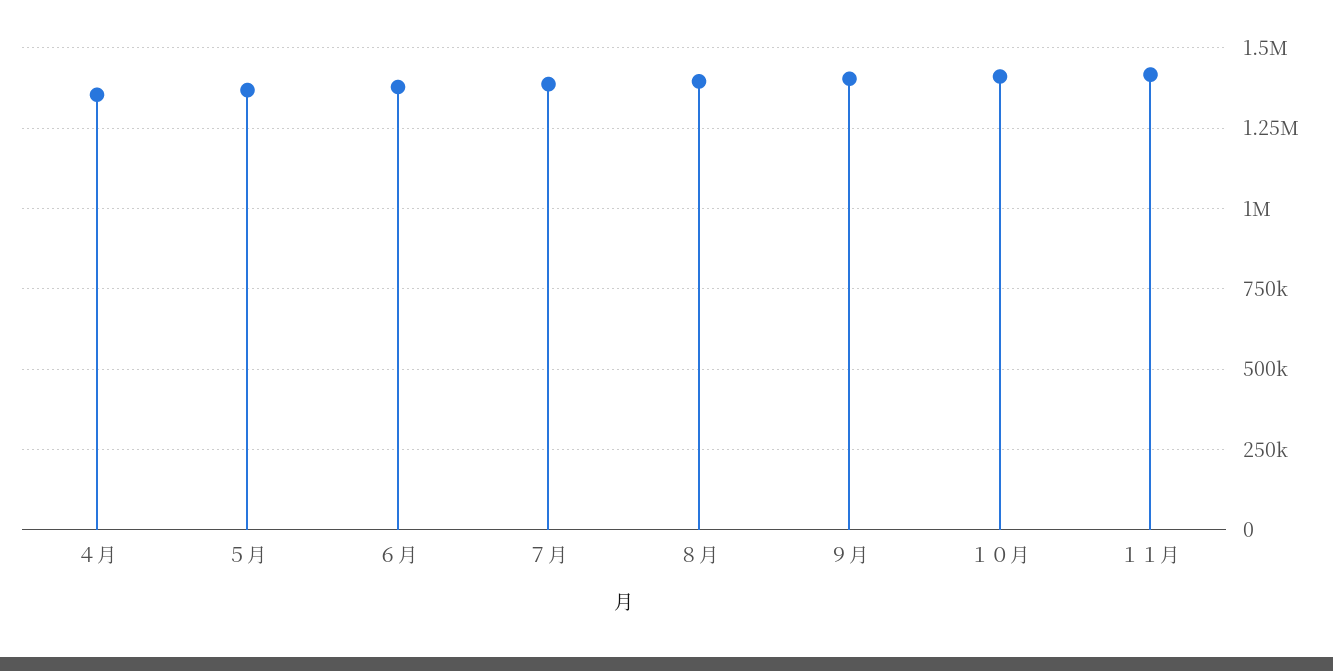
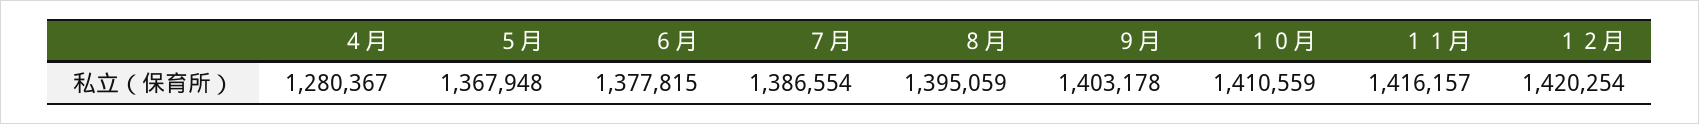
４月: 1350000 -> 1280367
１２月: none -> 1420254

